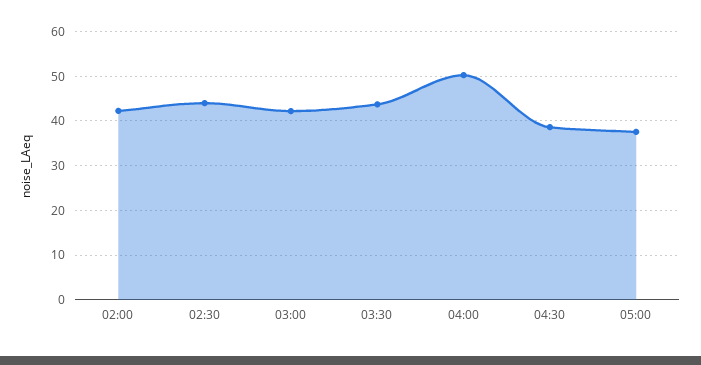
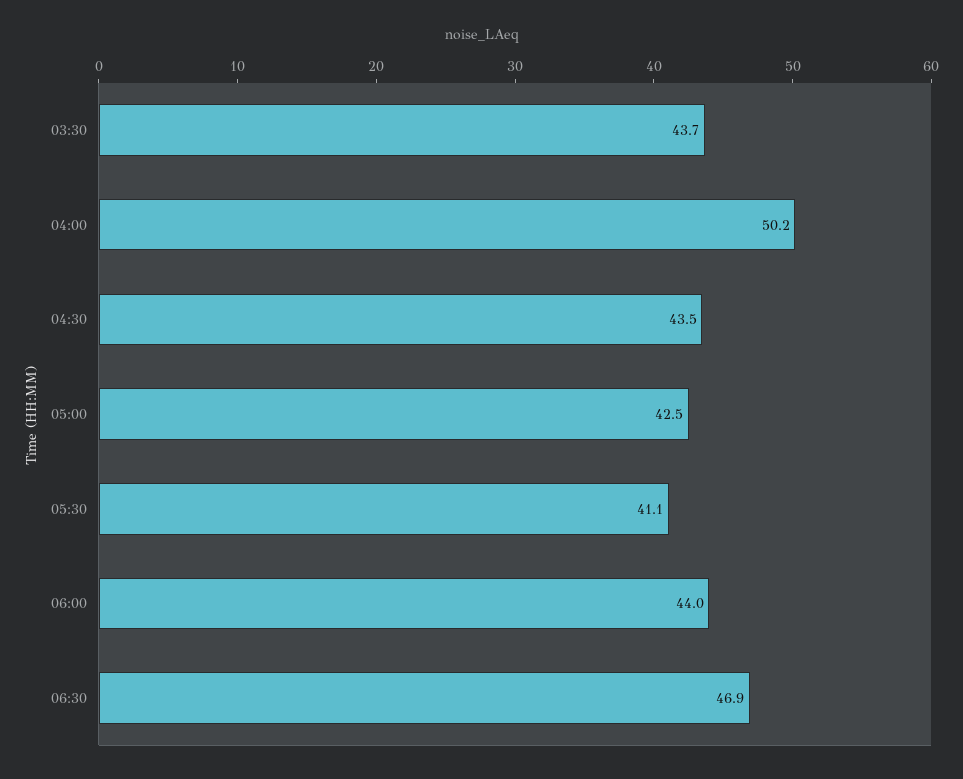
02:00: 42 -> none
02:30: 44 -> none
03:00: 42 -> none
04:30: 38 -> 43.5
05:00: 38 -> 42.5
05:30: none -> 41.1
06:00: none -> 44
06:30: none -> 46.9

